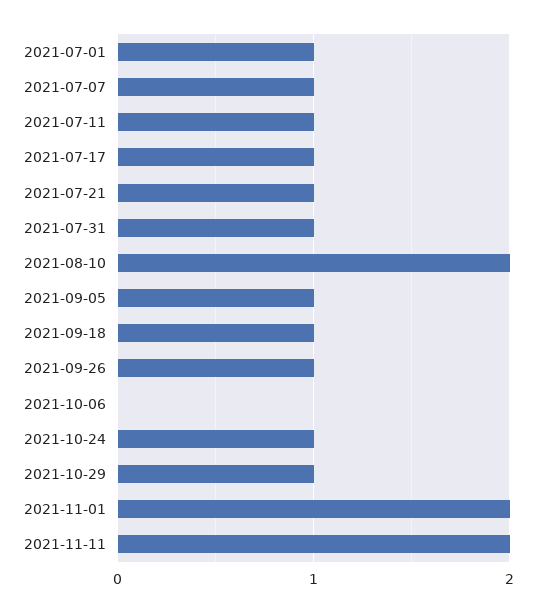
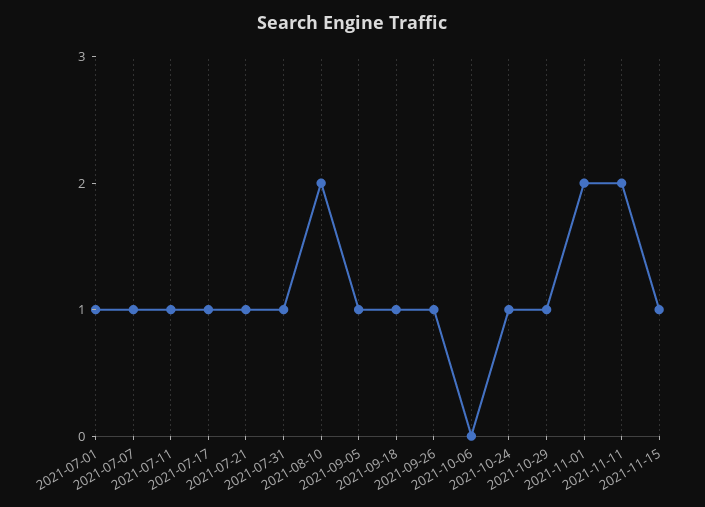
2021-11-15: none -> 1

